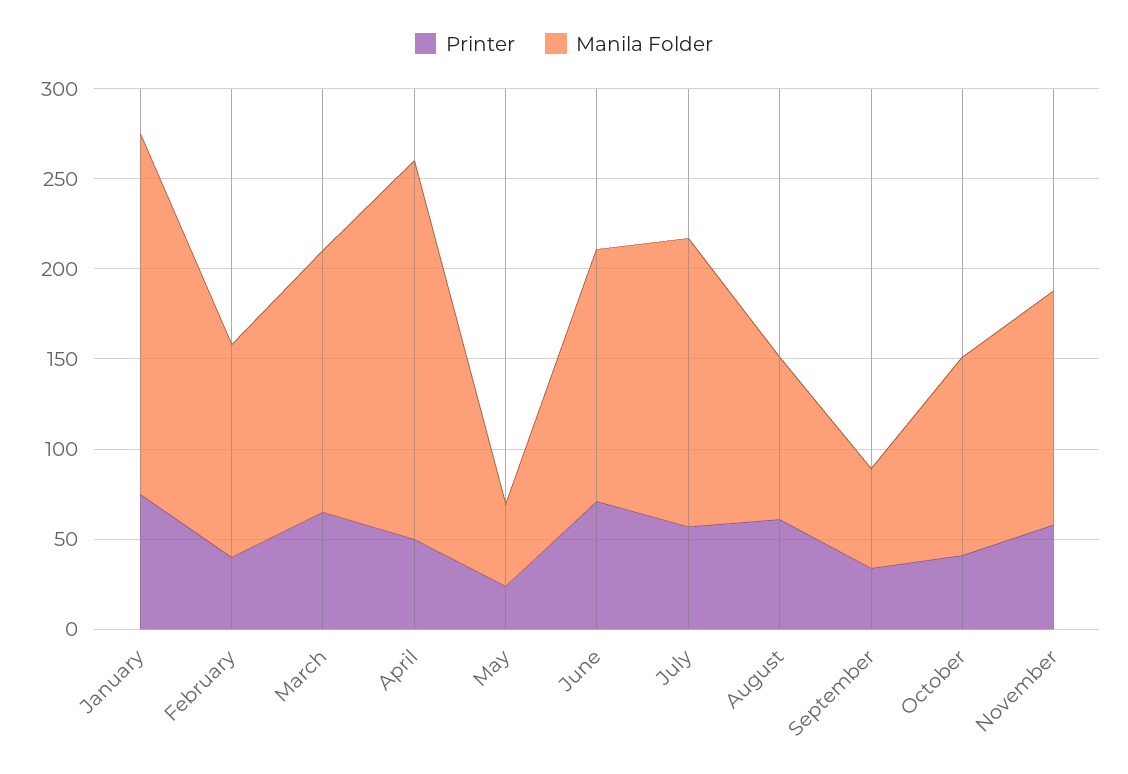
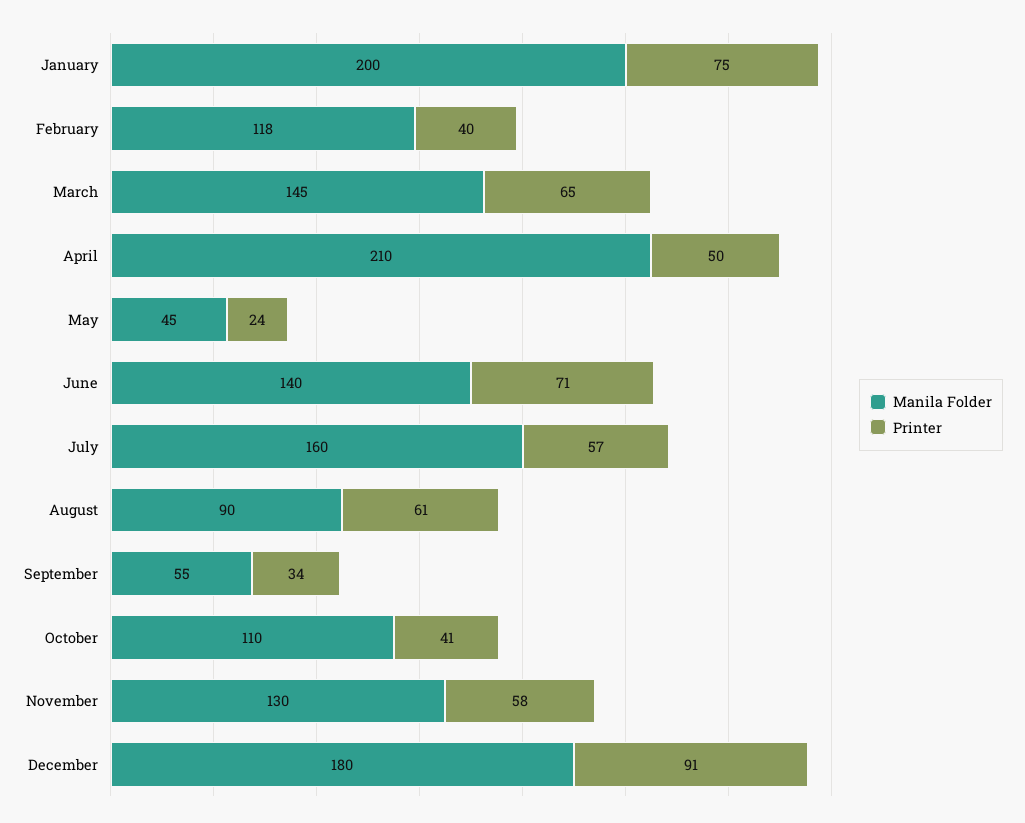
Manila Folder, December: none -> 180
Printer, December: none -> 91

